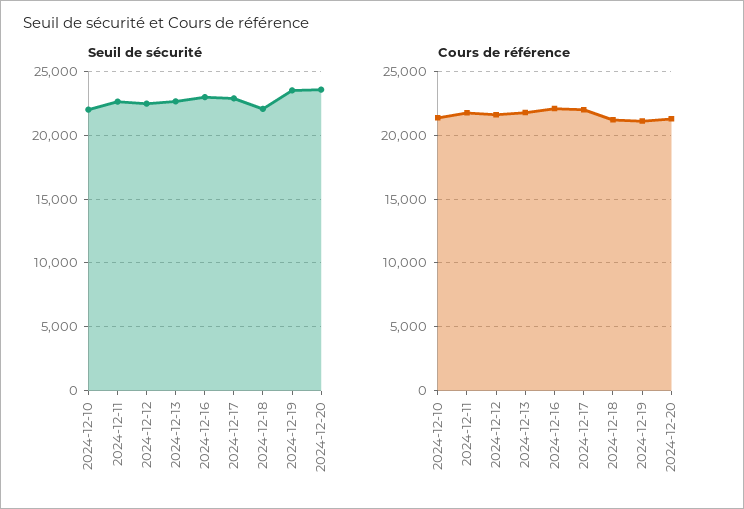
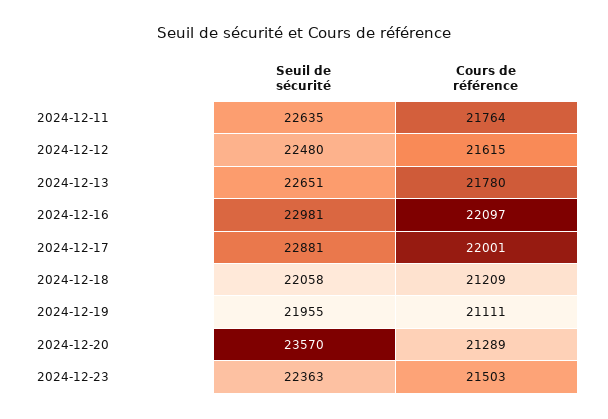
Seuil de sécurité, 2024-12-10: 22000 -> none
Seuil de sécurité, 2024-12-19: 23500 -> 21955
Cours de référence, 2024-12-10: 21500 -> none
Seuil de sécurité, 2024-12-23: none -> 22363
Cours de référence, 2024-12-23: none -> 21503

